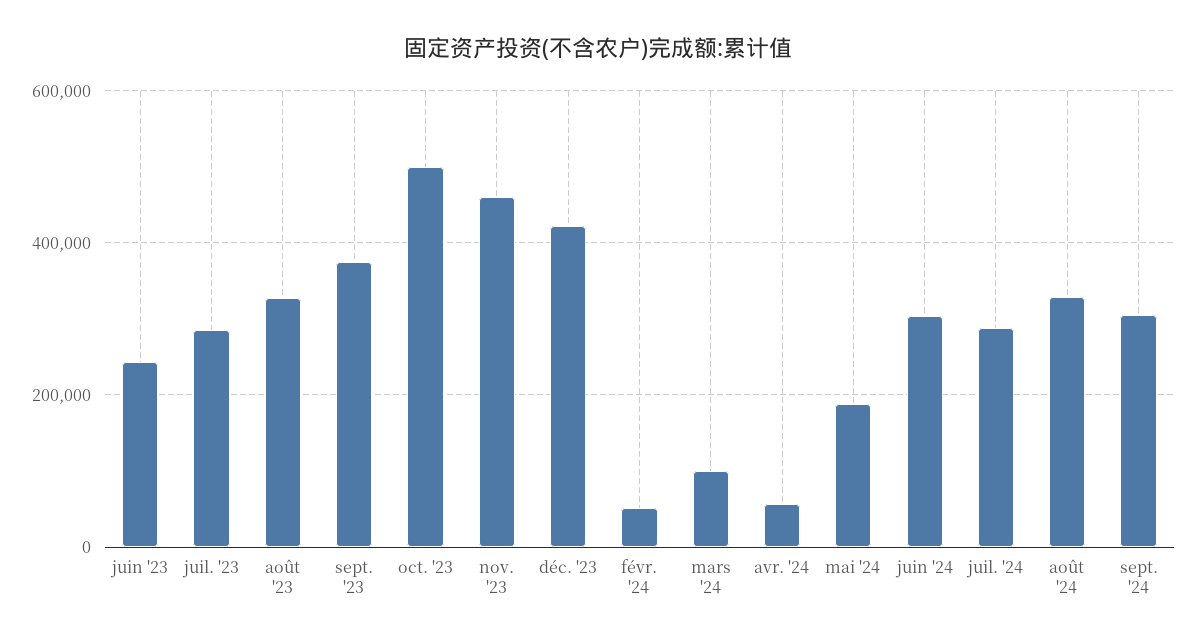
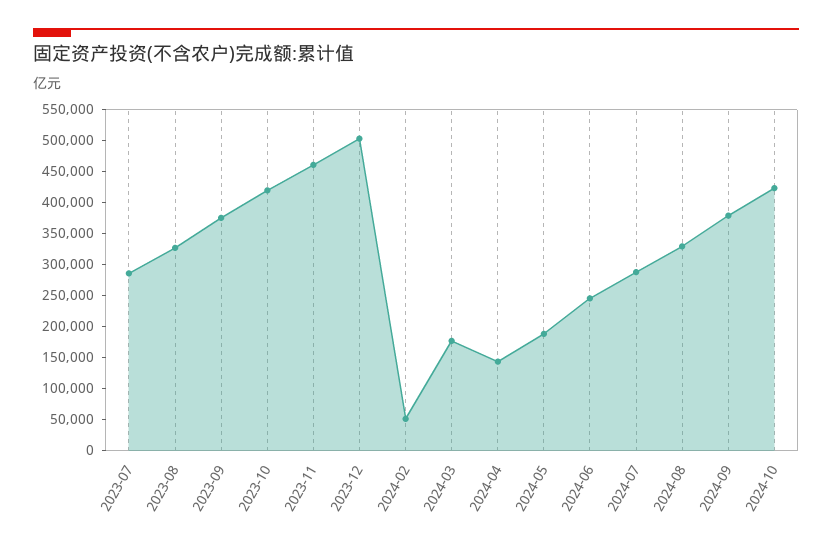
juin '23: 240000 -> none
oct. '23: 500000 -> 425000
déc. '23: 420000 -> 500000
mars '24: 100000 -> 175000
avr. '24: 60000 -> 150000
juin '24: 300000 -> 250000
sept. '24: 300000 -> 375000
2024-10: none -> 425000

